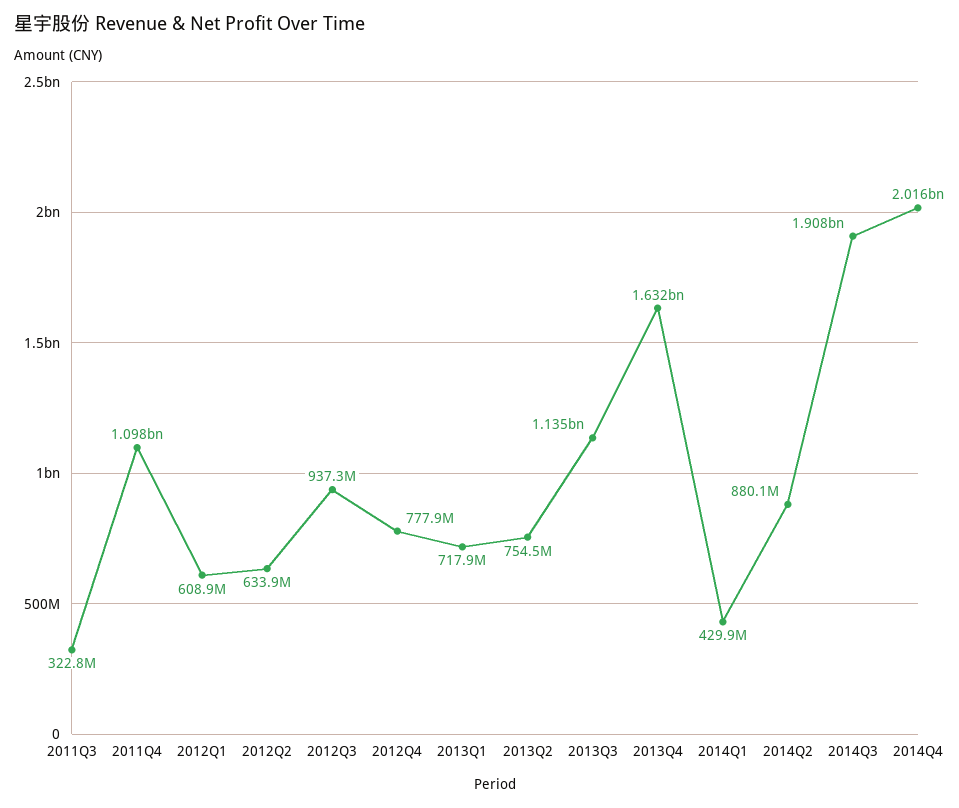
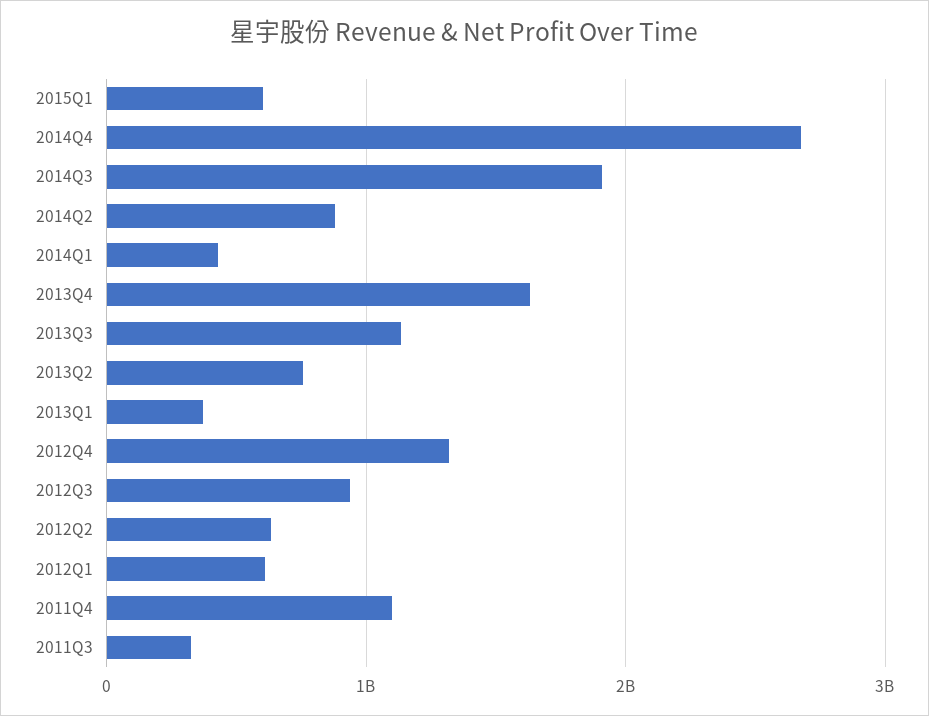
2012Q4: 777900000 -> 1300000000
2013Q1: 717900000 -> 400000000
2014Q4: 2016000000 -> 2700000000
2015Q1: none -> 600000000

